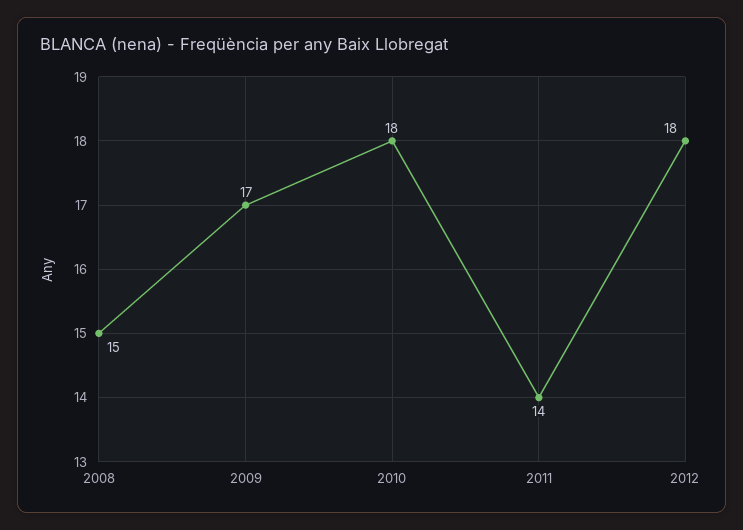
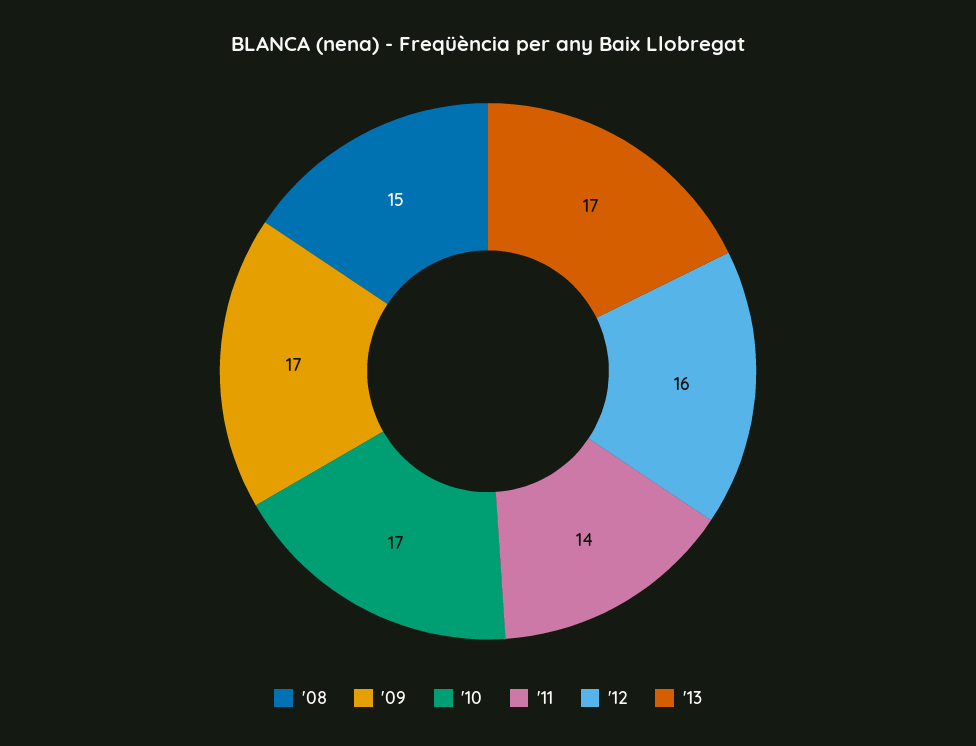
2010: 18 -> 17
2012: 18 -> 16
'13: none -> 17

